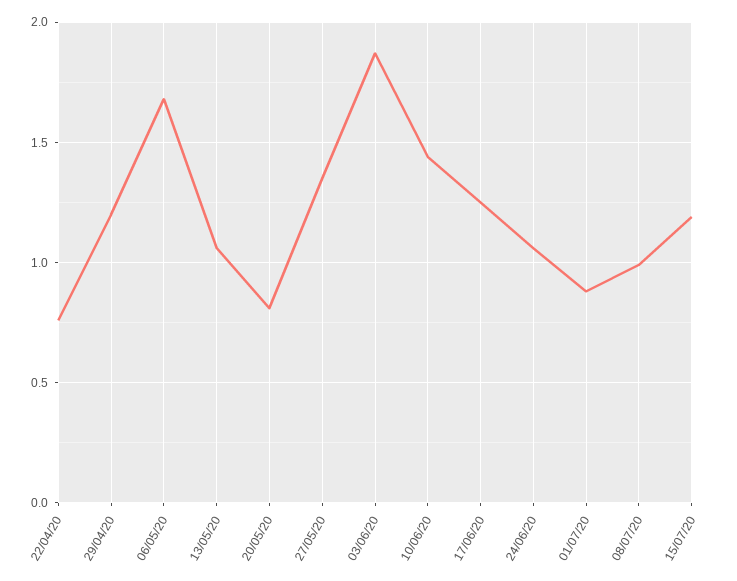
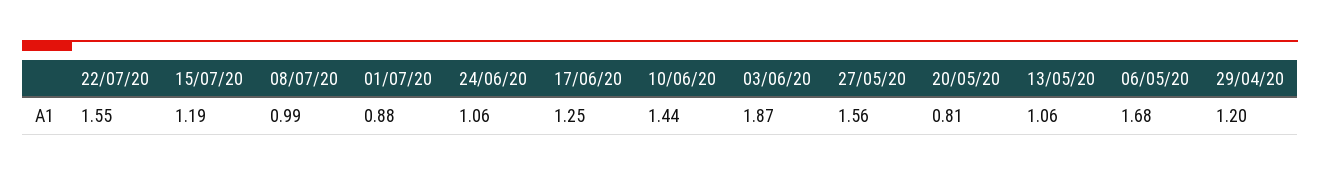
22/04/20: 0.75 -> none
27/05/20: 1.35 -> 1.56
22/07/20: none -> 1.55

